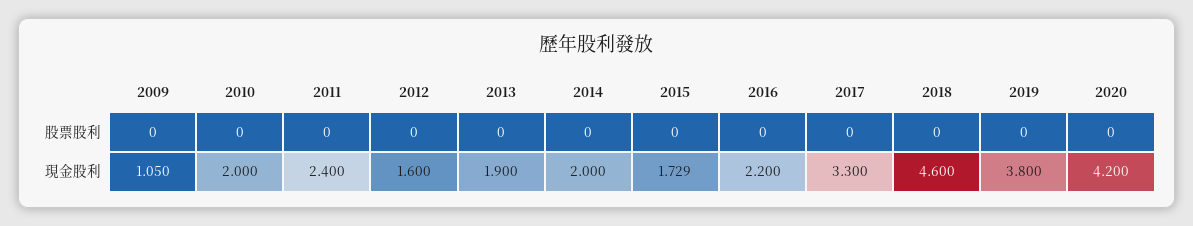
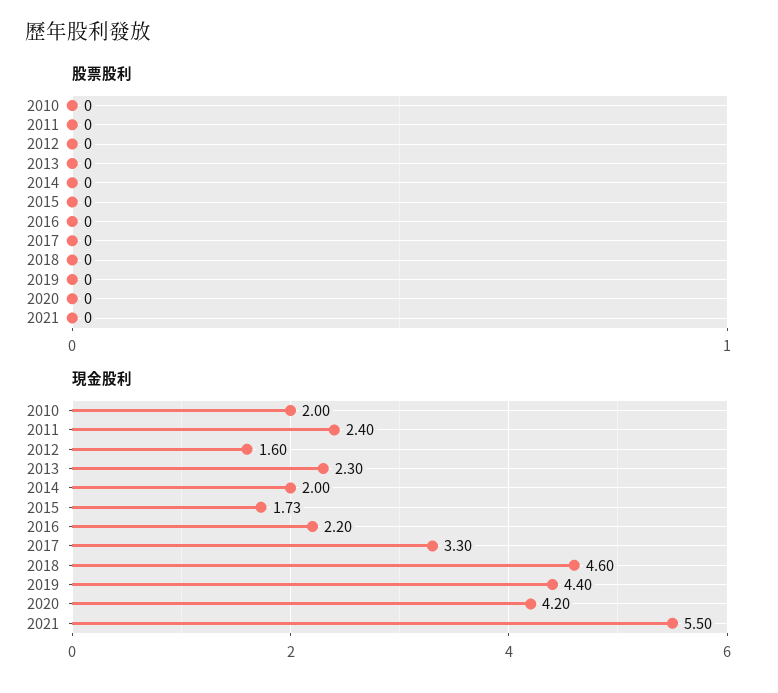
股票股利, 2009: 0 -> none
現金股利, 2009: 1.05 -> none
現金股利, 2013: 1.9 -> 2.3
現金股利, 2019: 3.8 -> 4.4
股票股利, 2021: none -> 0
現金股利, 2021: none -> 5.5

